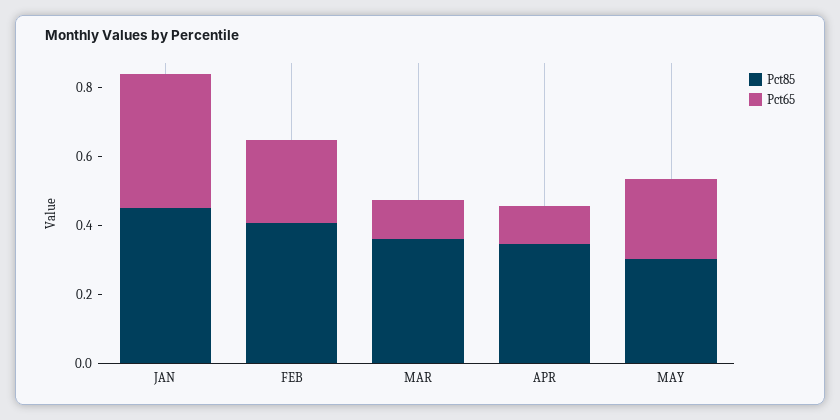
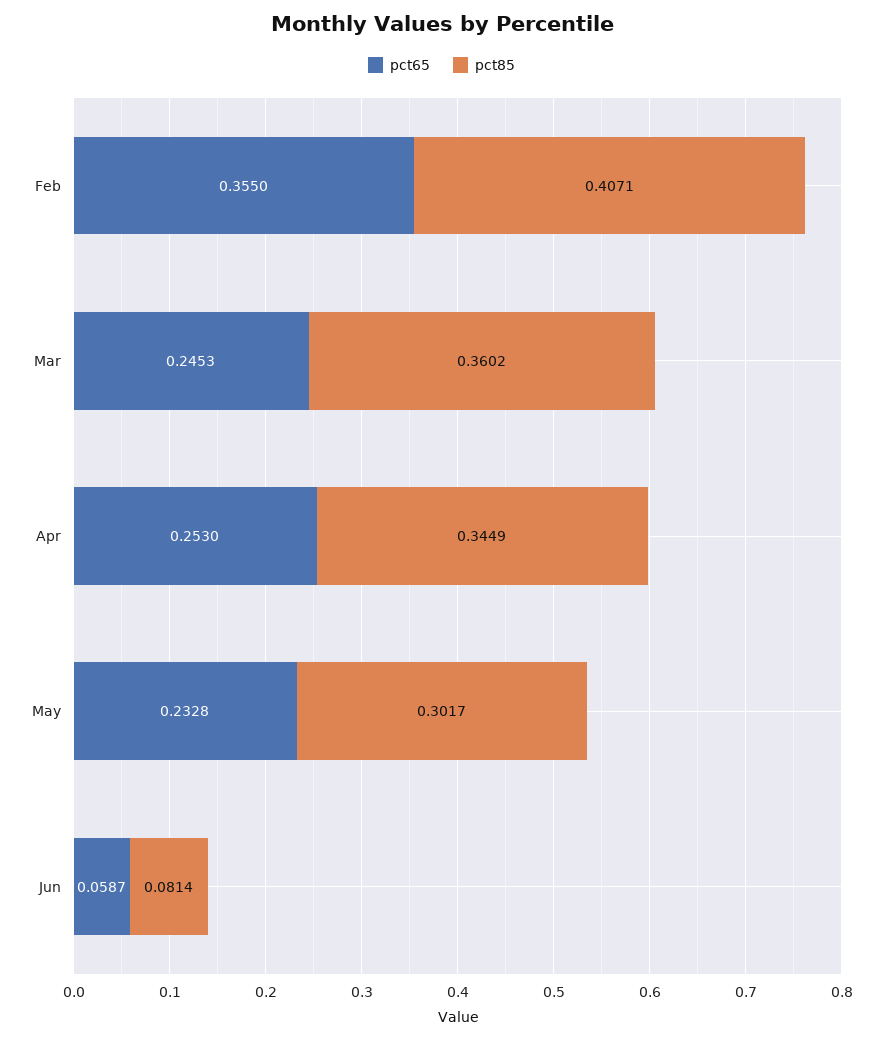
Pct85, JAN: 0.45 -> none
Pct65, JAN: 0.4 -> none
Pct65, FEB: 0.25 -> 0.355
Pct65, MAR: 0.1 -> 0.2453
Pct65, APR: 0.1 -> 0.253
Pct65, Jun: none -> 0.0587
Pct85, Jun: none -> 0.0814

